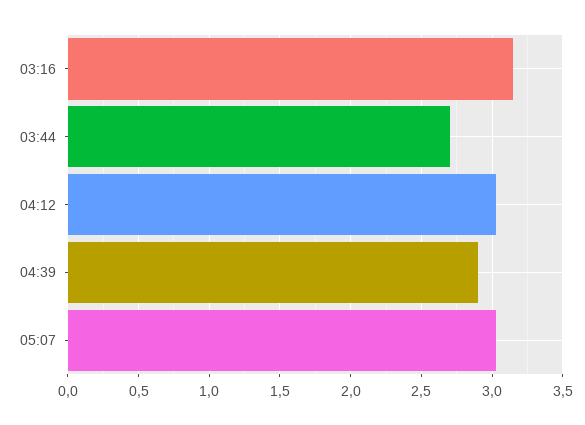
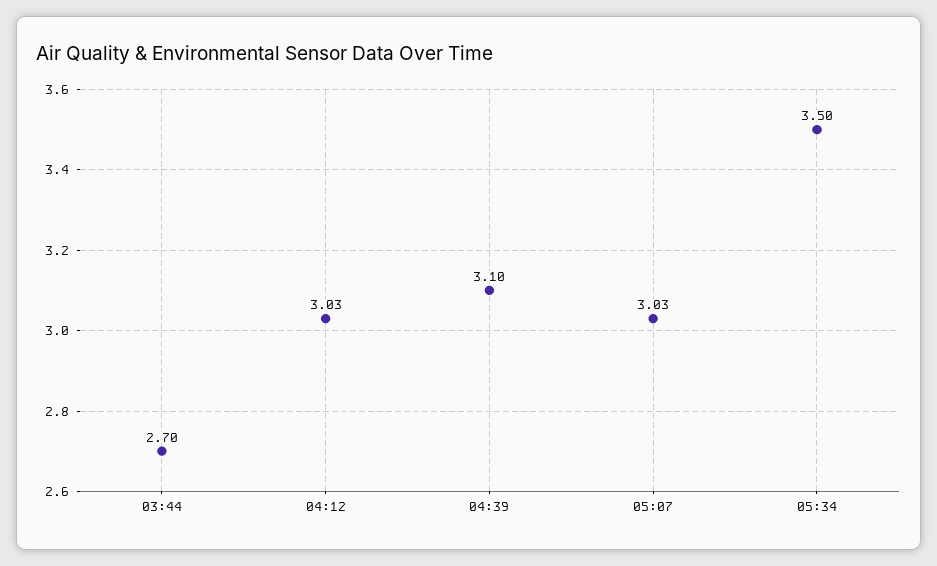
03:16: 3.15 -> none
04:39: 2.9 -> 3.1
05:34: none -> 3.5

